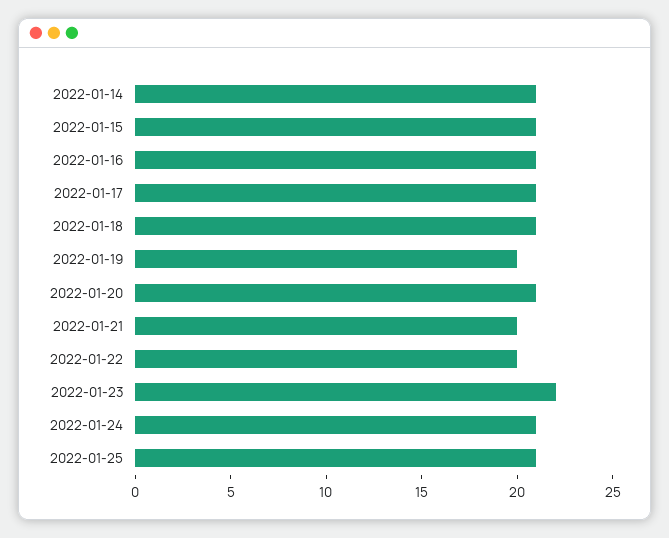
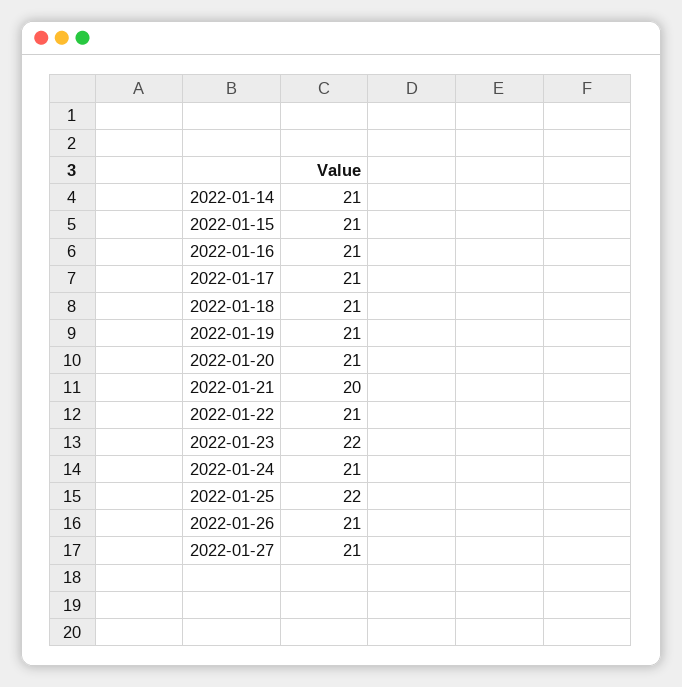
2022-01-19: 20 -> 21
2022-01-22: 20 -> 21
2022-01-25: 21 -> 22
2022-01-26: none -> 21
2022-01-27: none -> 21

